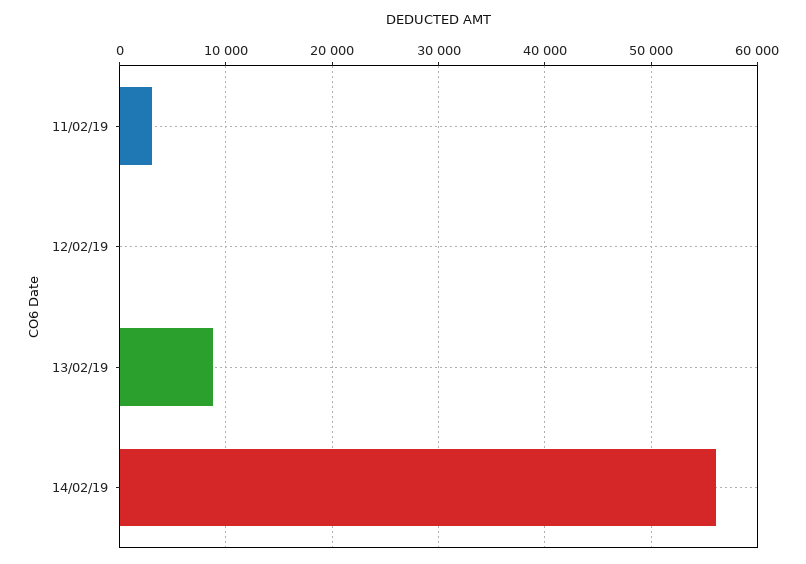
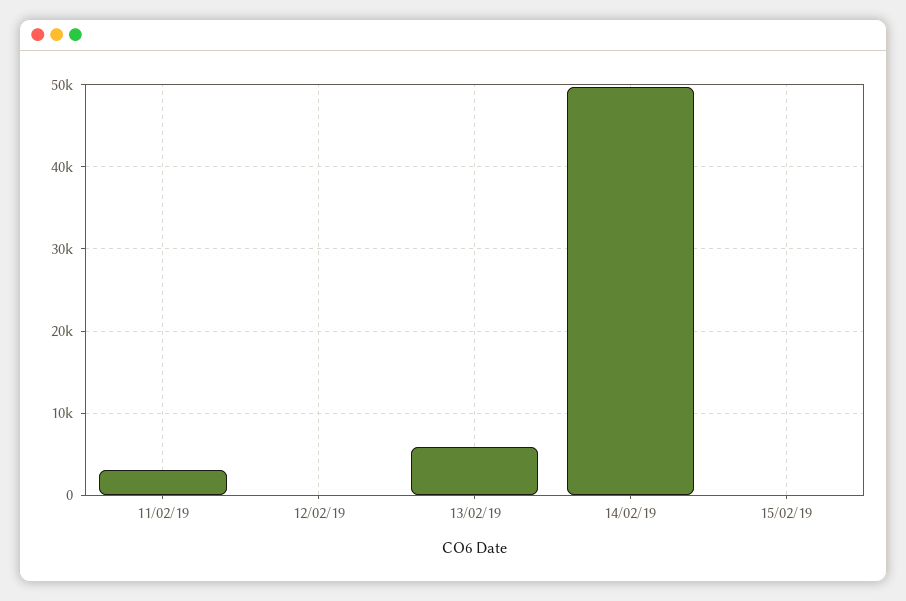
13/02/19: 9000 -> 6000
14/02/19: 56000 -> 50000
15/02/19: none -> 0

